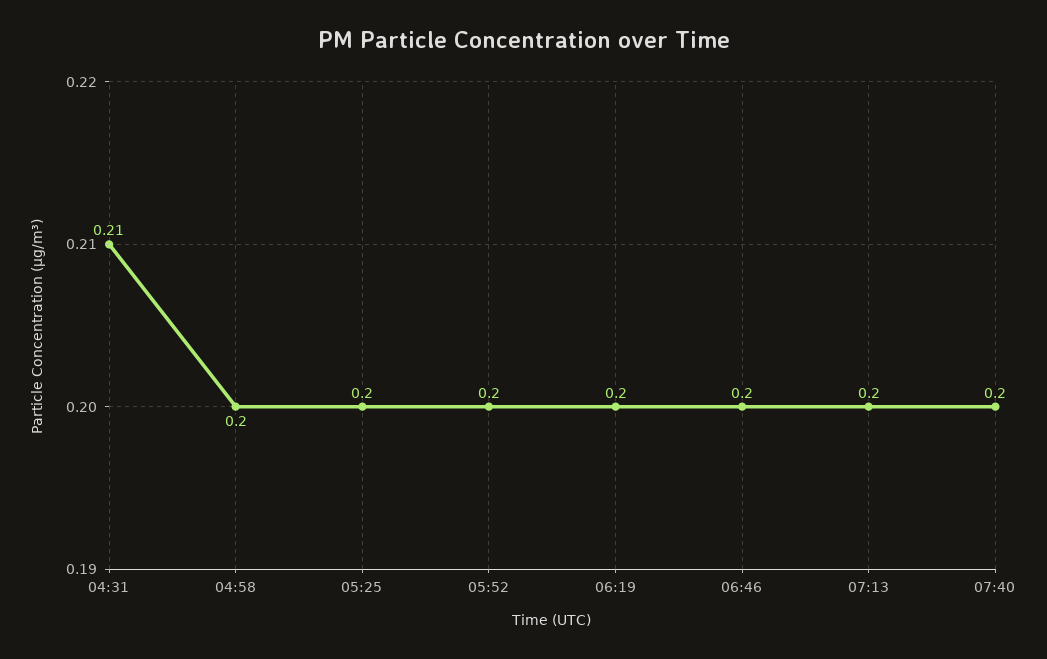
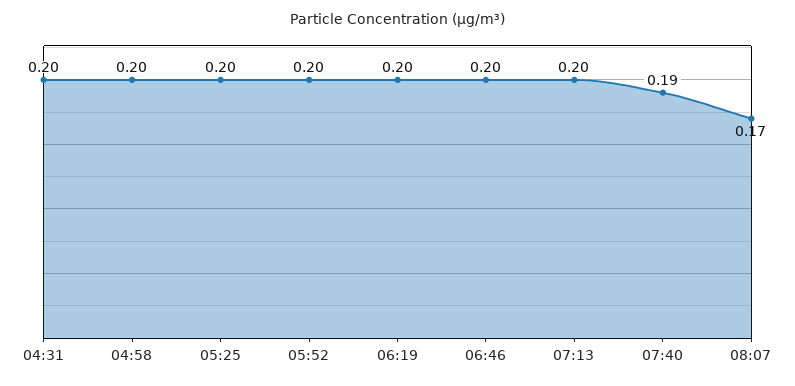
04:31: 0.21 -> 0.2
07:40: 0.2 -> 0.19
08:07: none -> 0.17

